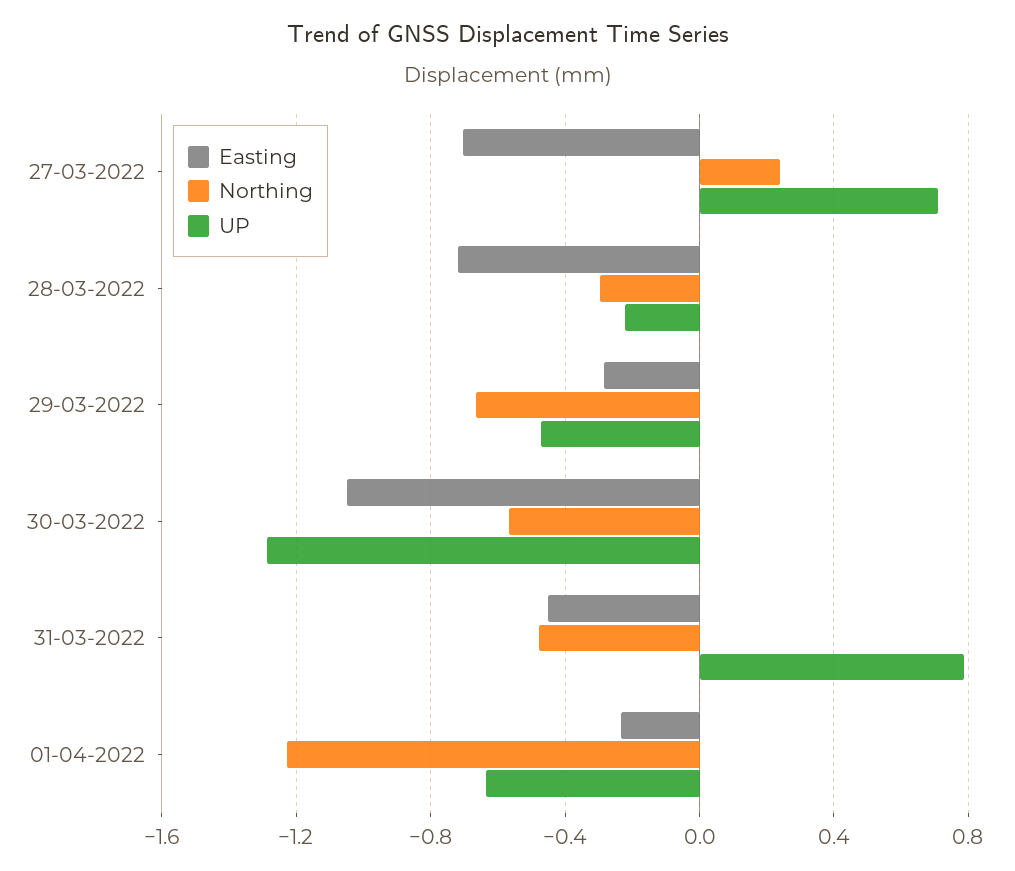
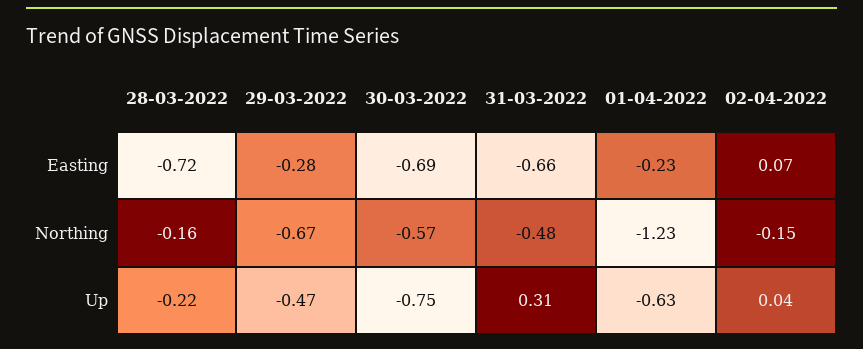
Easting, 27-03-2022: -0.7 -> none
Northing, 27-03-2022: 0.25 -> none
UP, 27-03-2022: 0.7 -> none
Northing, 28-03-2022: -0.3 -> -0.16
Easting, 30-03-2022: -1.05 -> -0.69
UP, 30-03-2022: -1.3 -> -0.75
Easting, 31-03-2022: -0.45 -> -0.66
UP, 31-03-2022: 0.8 -> 0.31
Easting, 02-04-2022: none -> 0.07
Northing, 02-04-2022: none -> -0.15
UP, 02-04-2022: none -> 0.04

